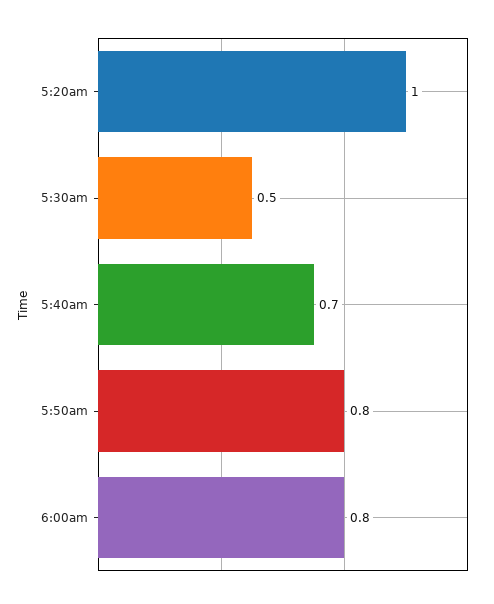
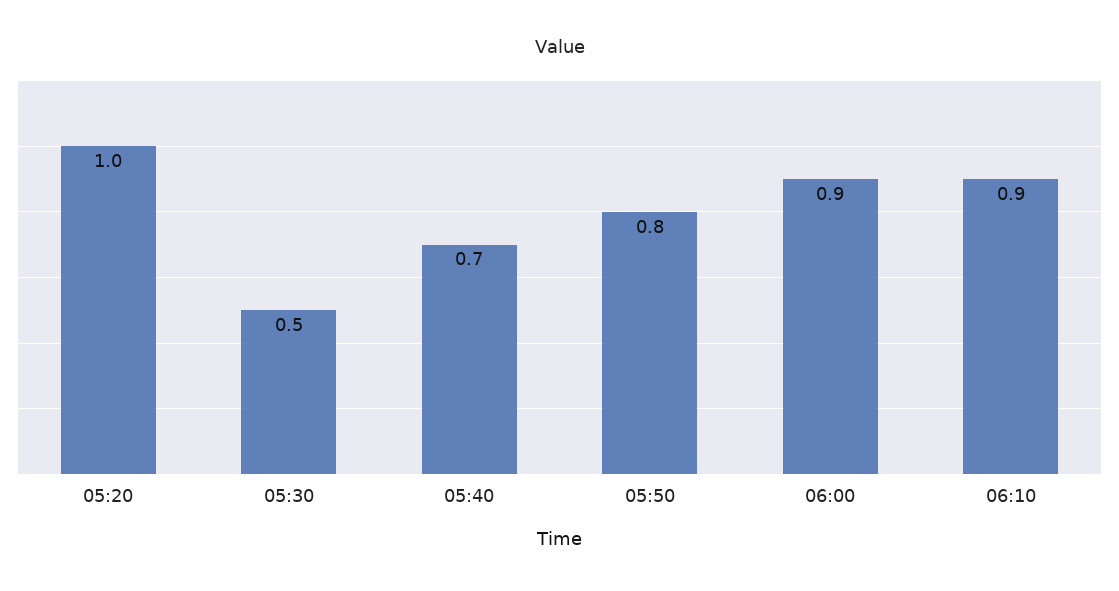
6:00am: 0.8 -> 0.9
06:10: none -> 0.9

